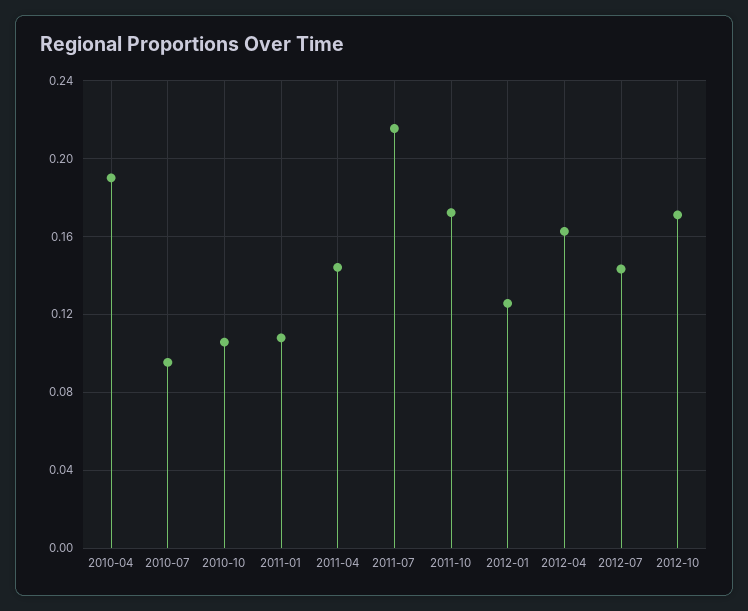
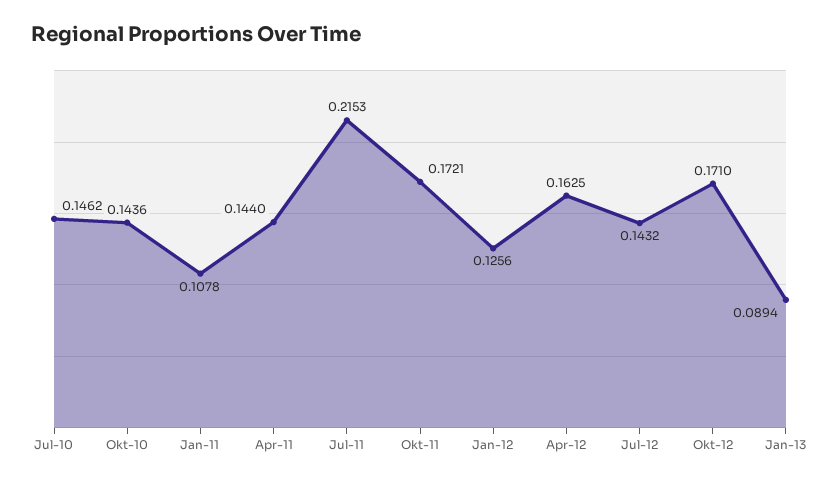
2010-04: 0.19 -> none
2010-07: 0.095 -> 0.1462
2010-10: 0.105 -> 0.1436
Jan-13: none -> 0.0894

